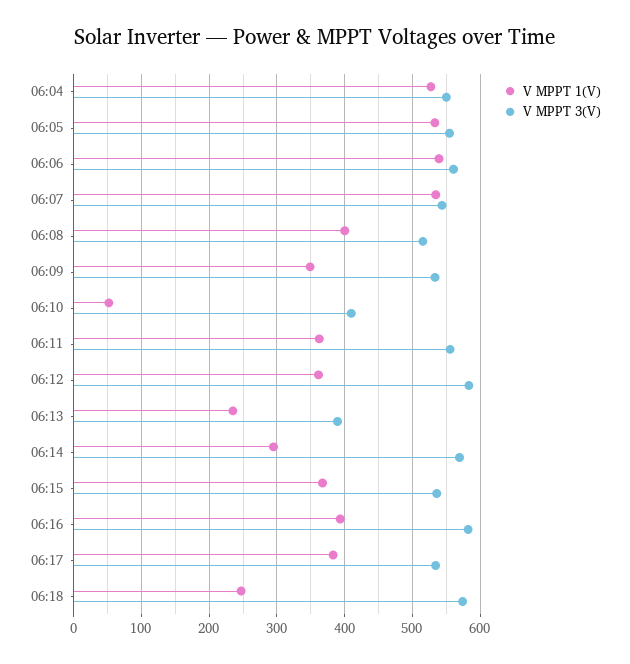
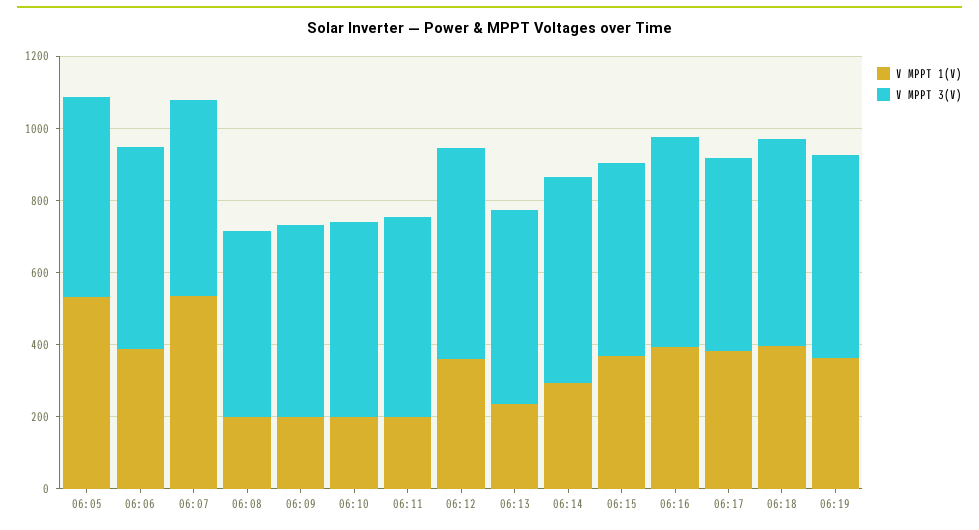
V MPPT 1(V), 06:04: 530 -> none
V MPPT 3(V), 06:04: 550 -> none
V MPPT 1(V), 06:06: 540 -> 400
V MPPT 1(V), 06:08: 400 -> 200
V MPPT 1(V), 06:09: 350 -> 200
V MPPT 1(V), 06:10: 50 -> 200
V MPPT 3(V), 06:10: 410 -> 550
V MPPT 1(V), 06:11: 360 -> 200
V MPPT 3(V), 06:13: 390 -> 550
V MPPT 1(V), 06:18: 250 -> 400
V MPPT 1(V), 06:19: none -> 350
V MPPT 3(V), 06:19: none -> 550

